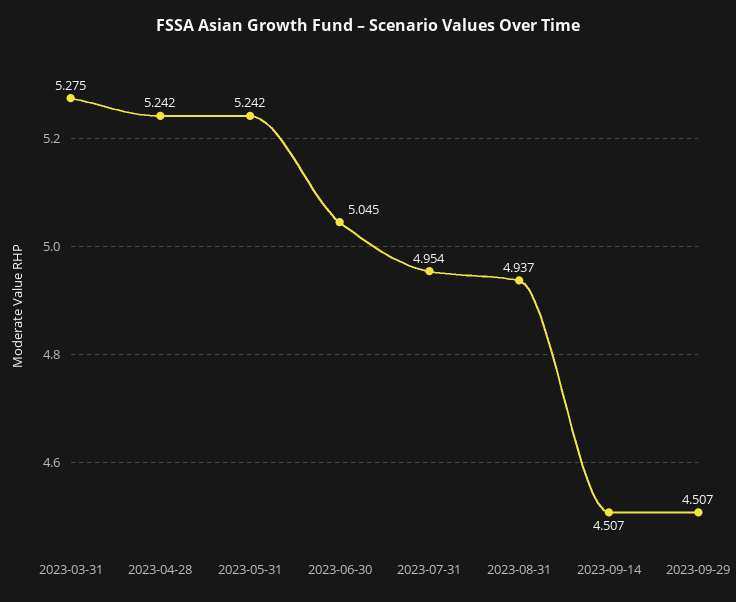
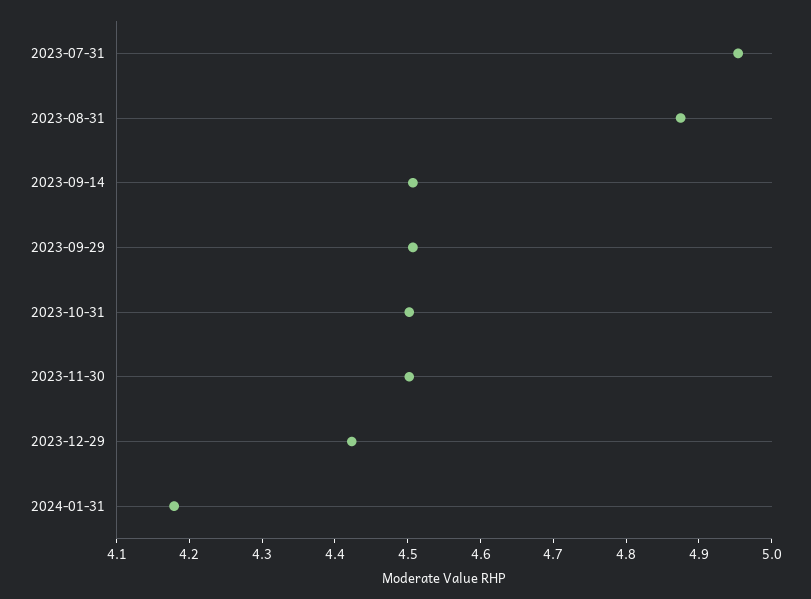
2023-03-31: 5.275 -> none
2023-04-28: 5.242 -> none
2023-05-31: 5.242 -> none
2023-06-30: 5.045 -> none
2023-08-31: 4.937 -> 4.88
2023-10-31: none -> 4.5
2023-11-30: none -> 4.5
2023-12-29: none -> 4.42
2024-01-31: none -> 4.18

